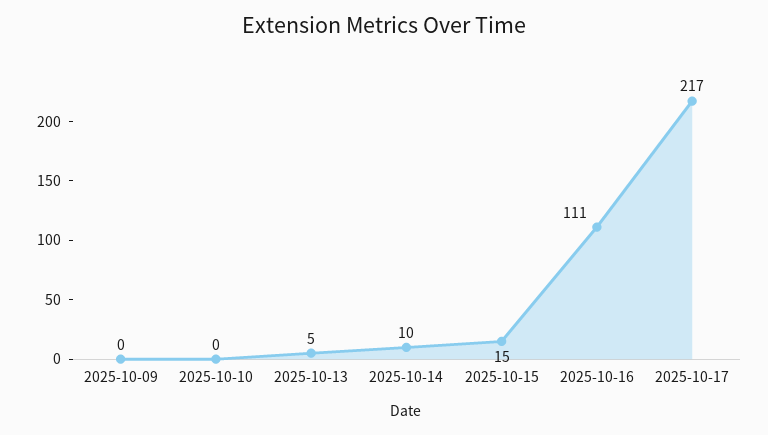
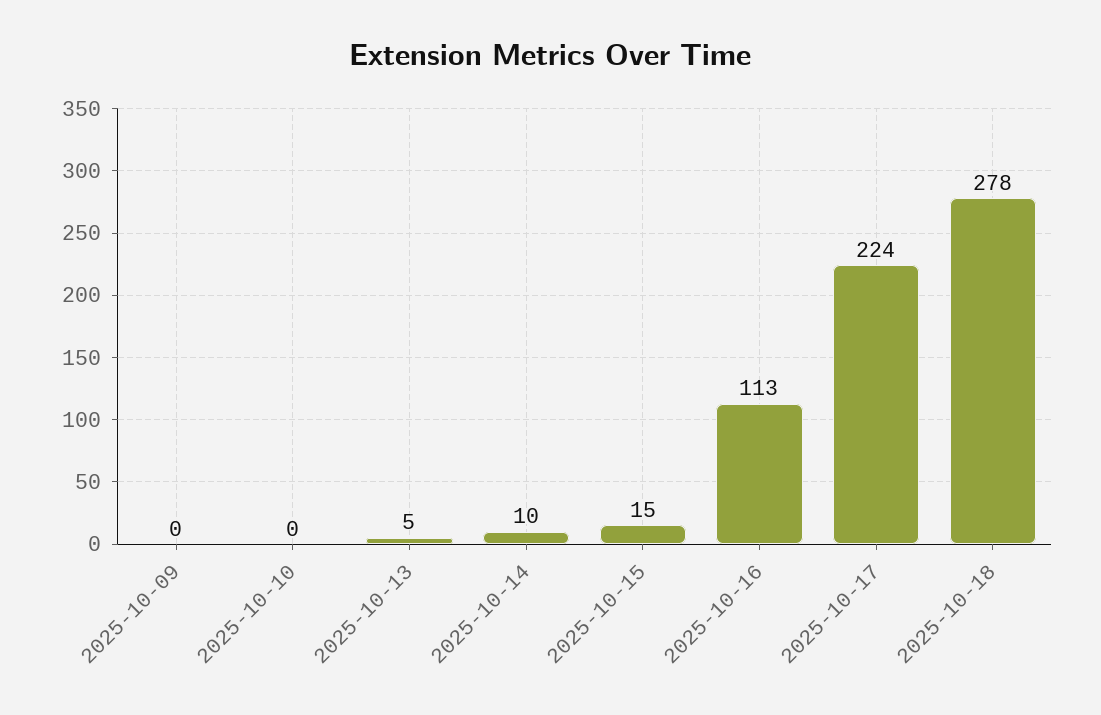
2025-10-16: 111 -> 113
2025-10-17: 217 -> 224
2025-10-18: none -> 278

